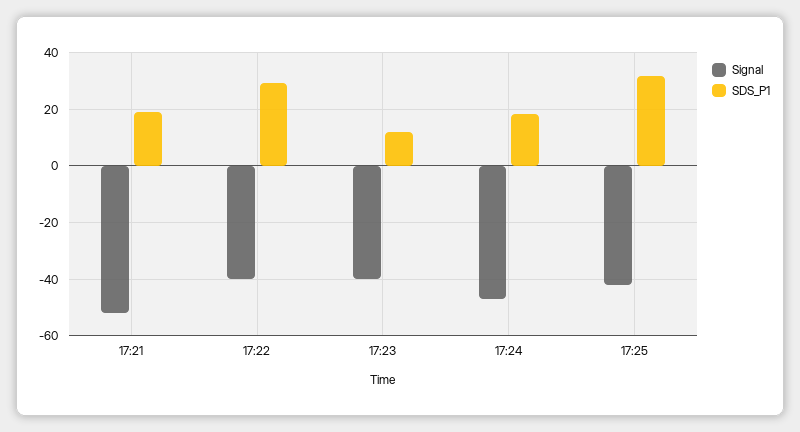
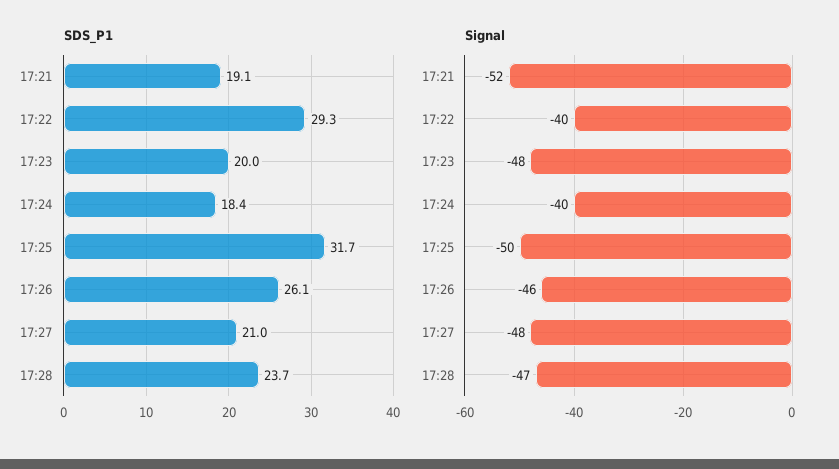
Signal, 17:23: -40 -> -48
SDS_P1, 17:23: 12.5 -> 20
Signal, 17:24: -47.5 -> -40
Signal, 17:25: -42.5 -> -50
SDS_P1, 17:26: none -> 26.1
SDS_P1, 17:27: none -> 21
SDS_P1, 17:28: none -> 23.7
Signal, 17:26: none -> -46
Signal, 17:27: none -> -48
Signal, 17:28: none -> -47

